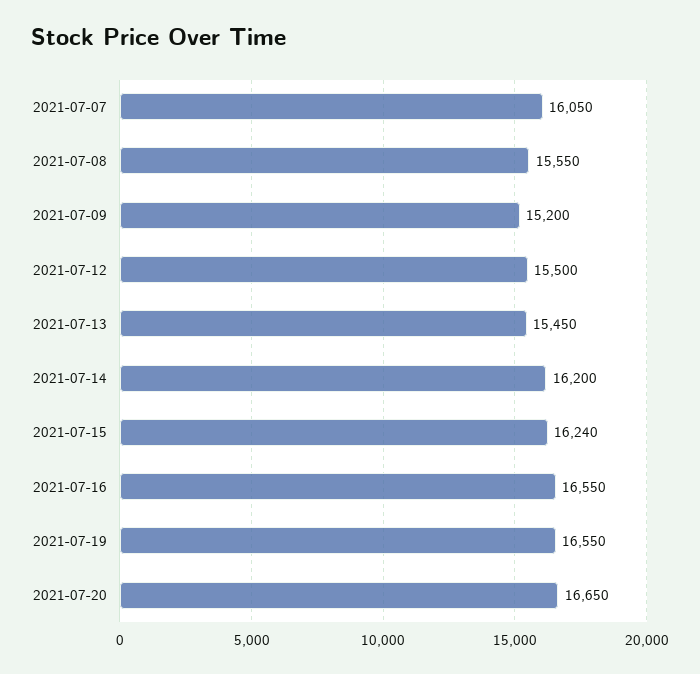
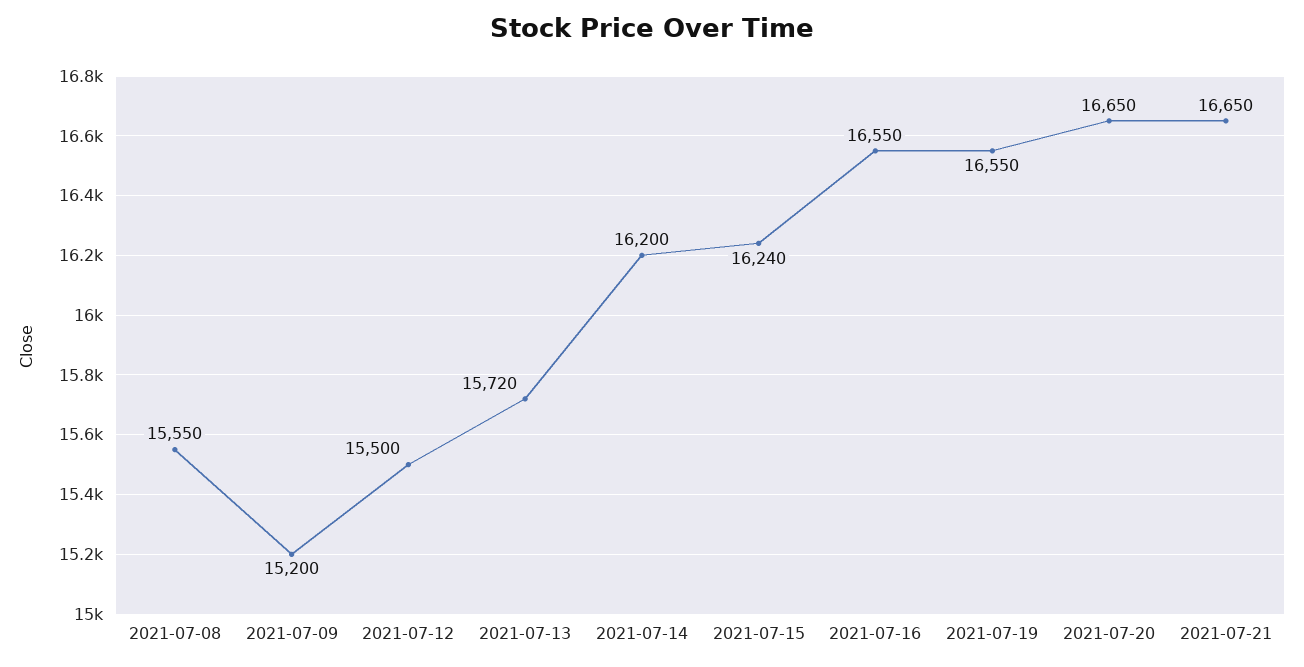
2021-07-07: 16050 -> none
2021-07-13: 15450 -> 15720
2021-07-21: none -> 16650

